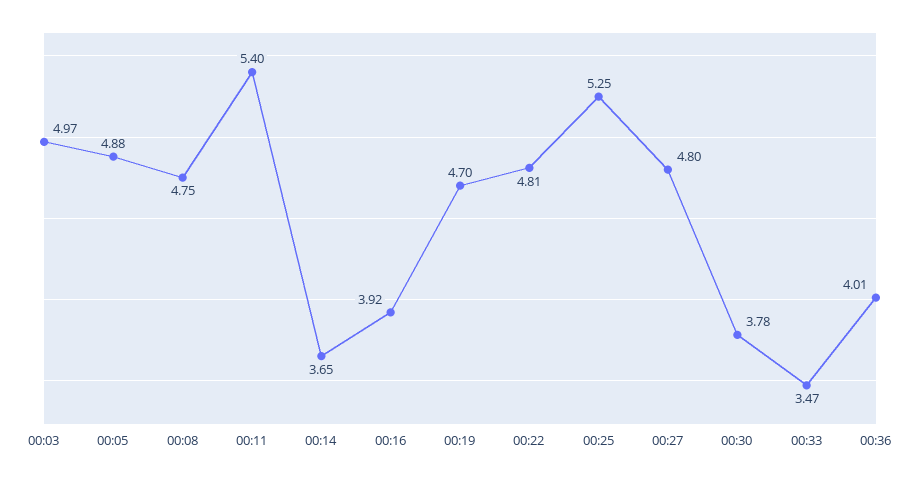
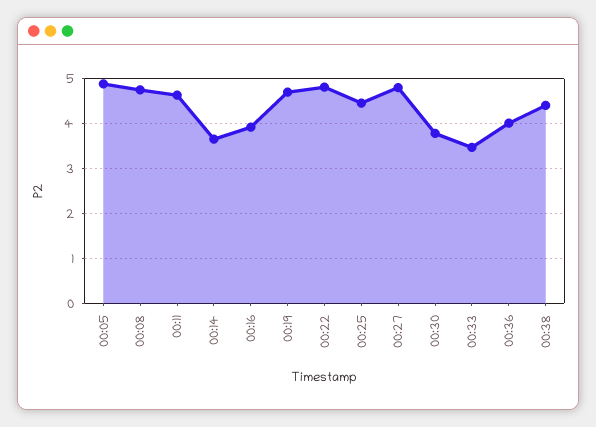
00:03: 4.97 -> none
00:11: 5.4 -> 4.6
00:25: 5.25 -> 4.4
00:38: none -> 4.4

